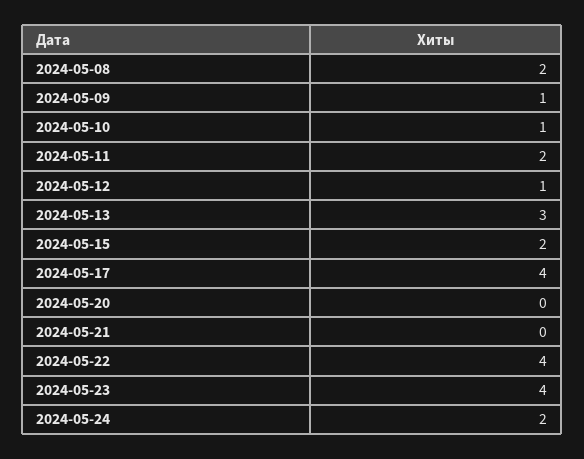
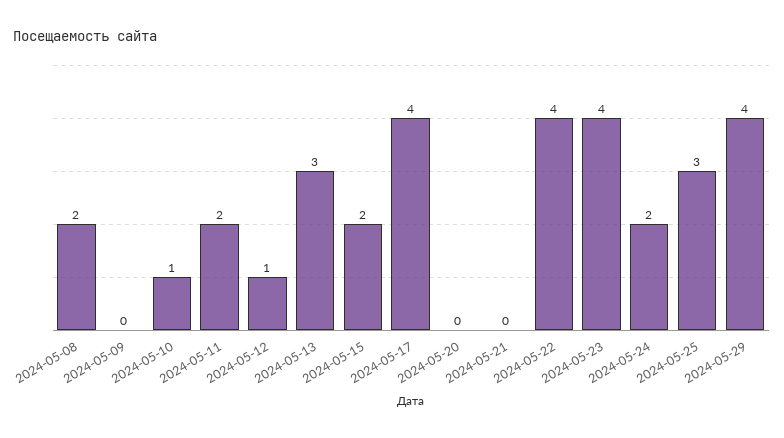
2024-05-09: 1 -> 0
2024-05-25: none -> 3
2024-05-29: none -> 4

